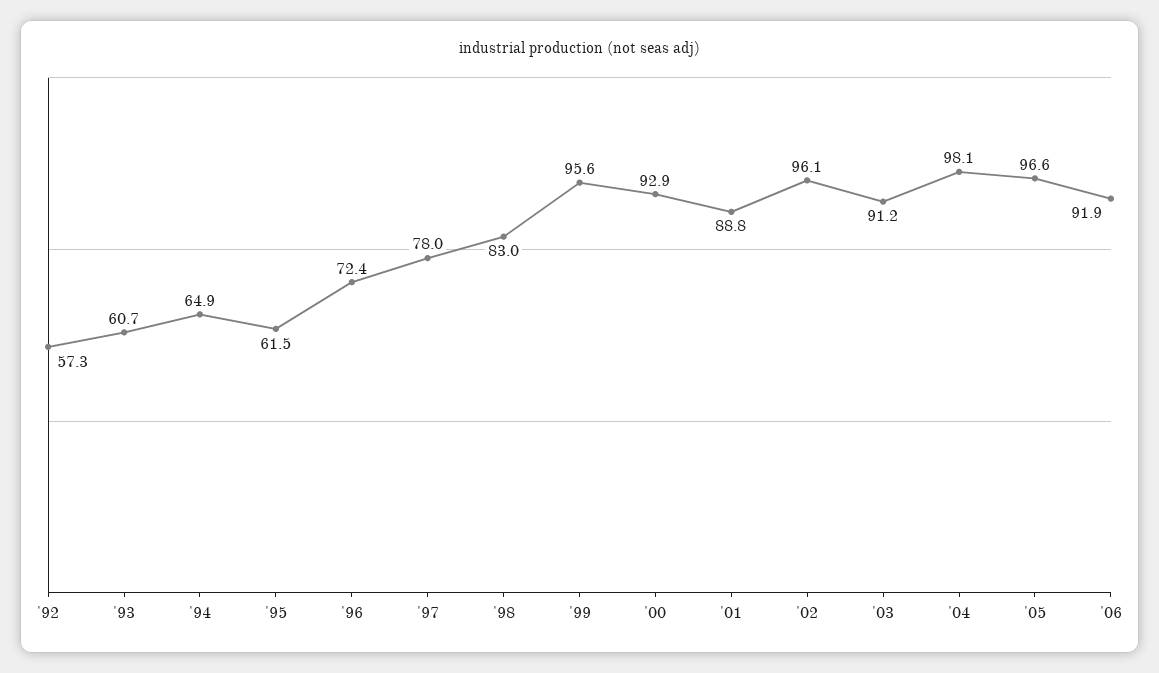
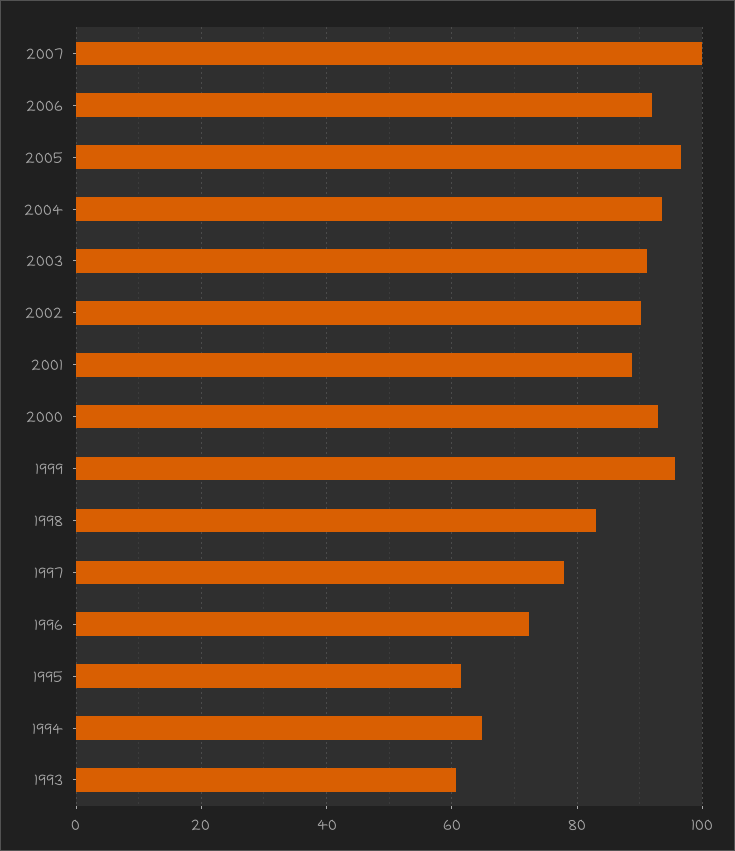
'92: 57.3 -> none
'02: 96.1 -> 90
'04: 98.1 -> 94
2007: none -> 100

